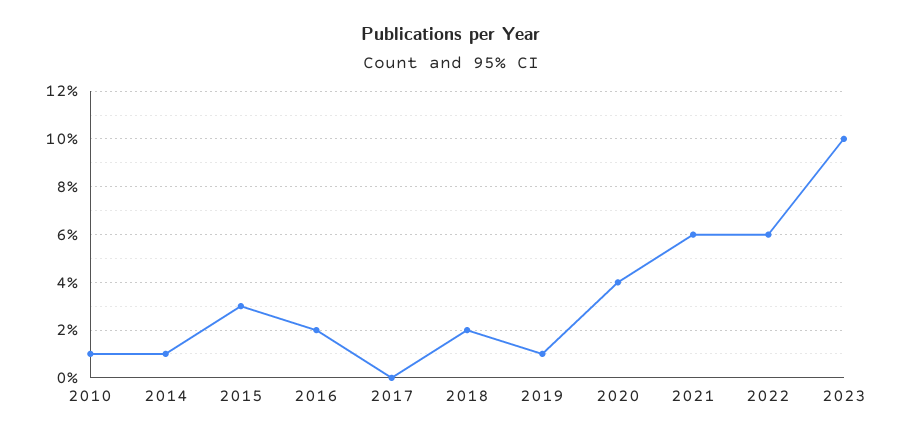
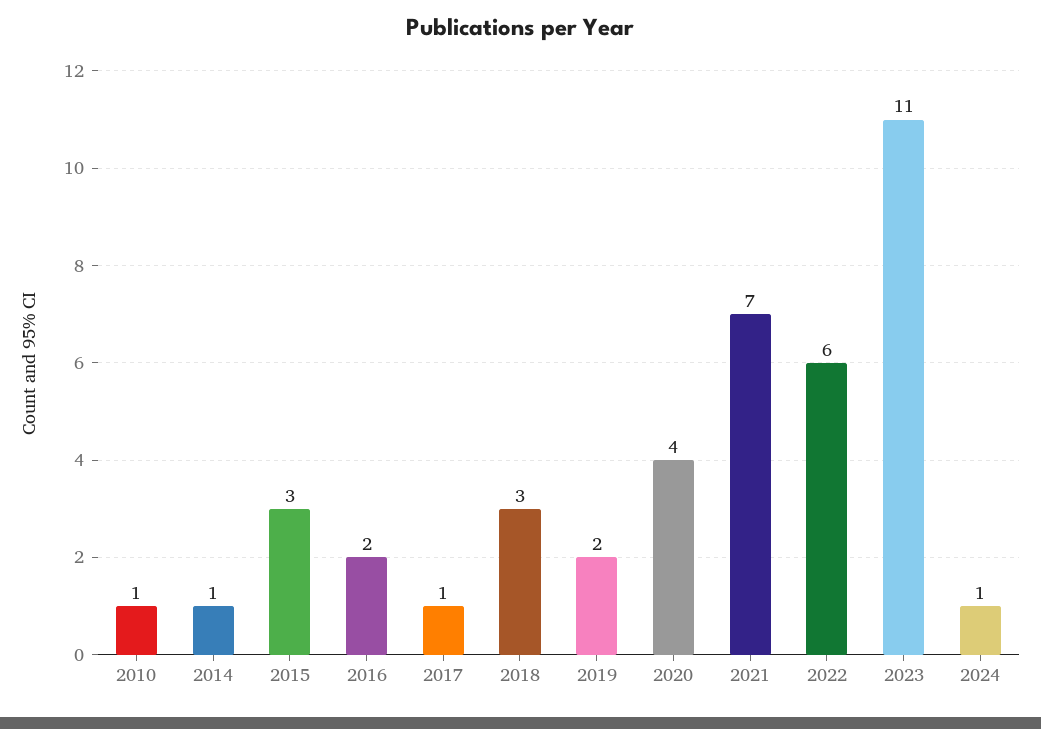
2017: 0 -> 1
2018: 2 -> 3
2019: 1 -> 2
2021: 6 -> 7
2023: 10 -> 11
2024: none -> 1

